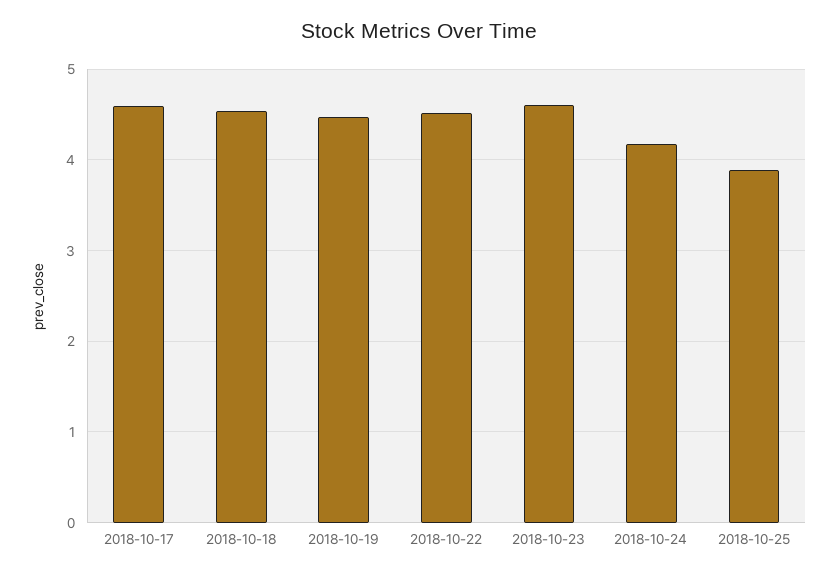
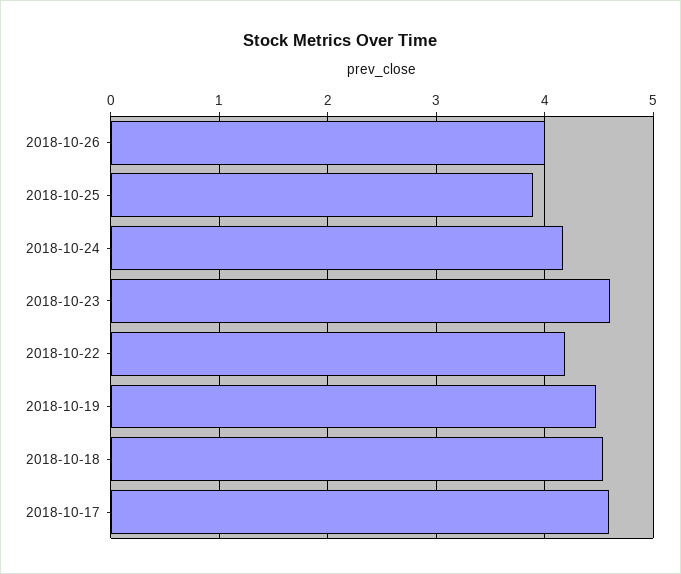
2018-10-22: 4.5 -> 4.2
2018-10-26: none -> 4

